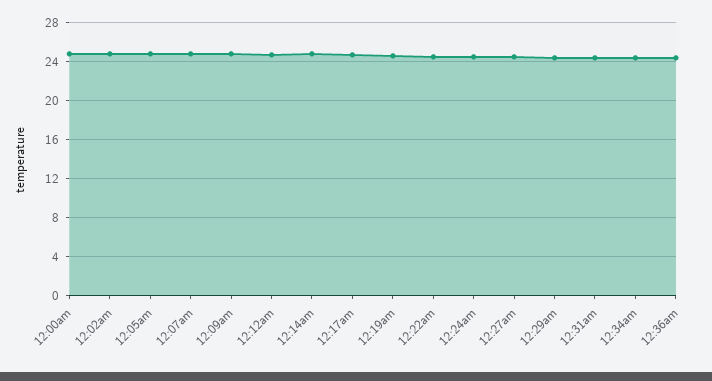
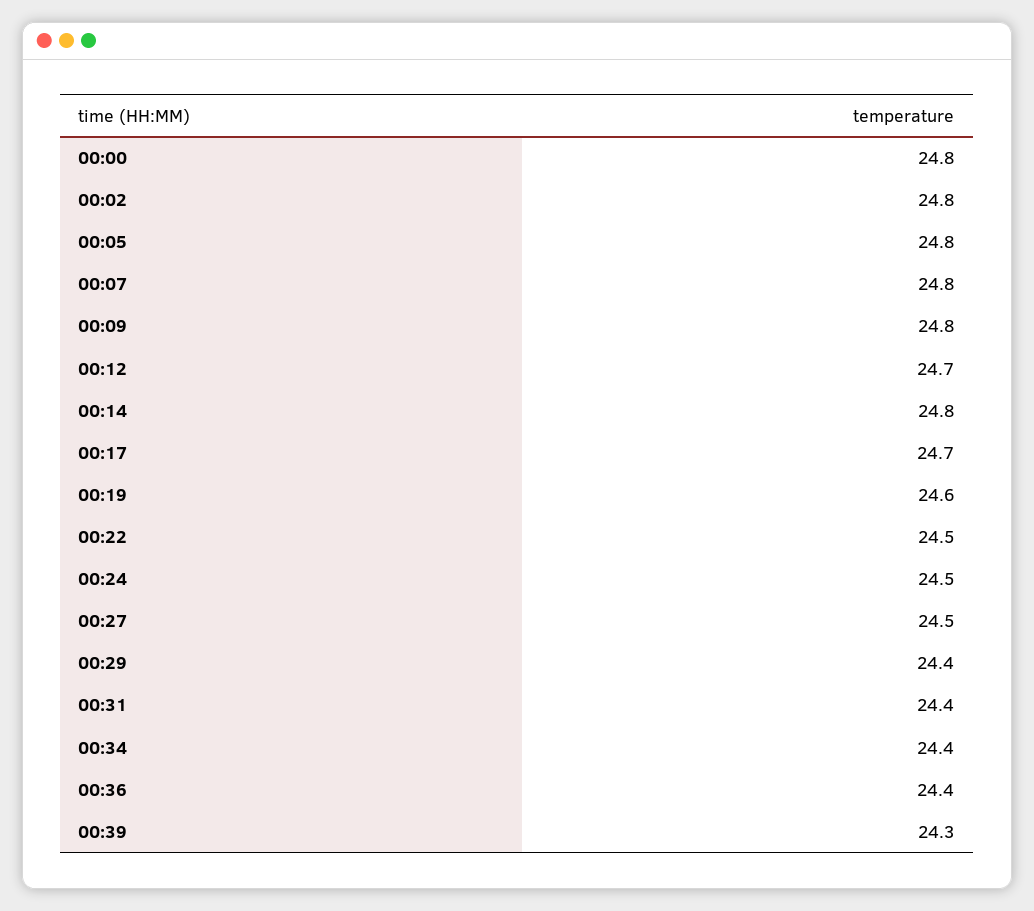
00:39: none -> 24.3

